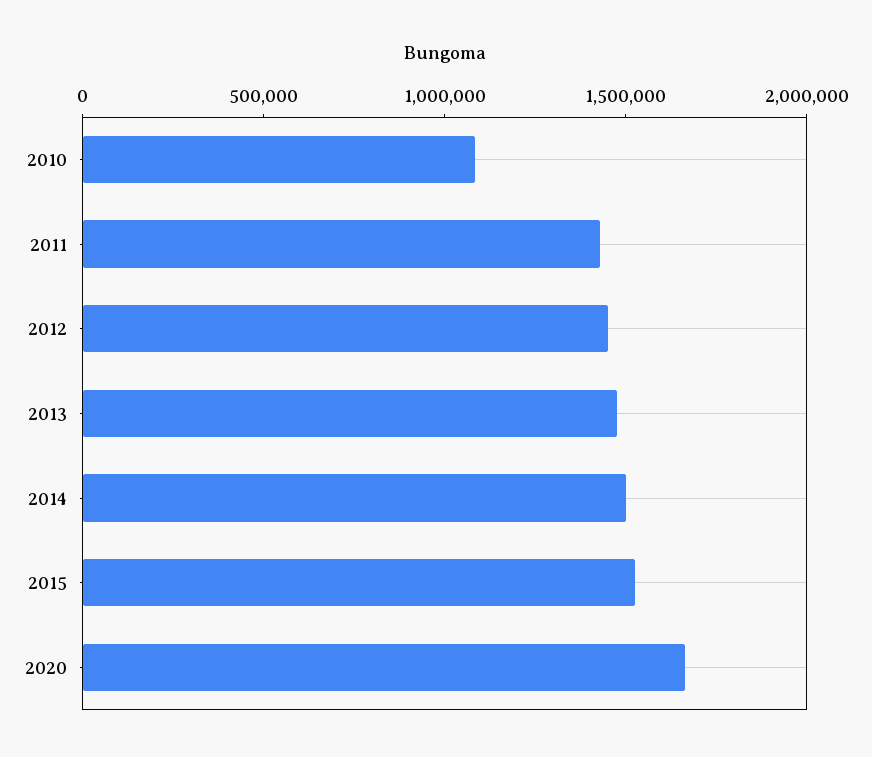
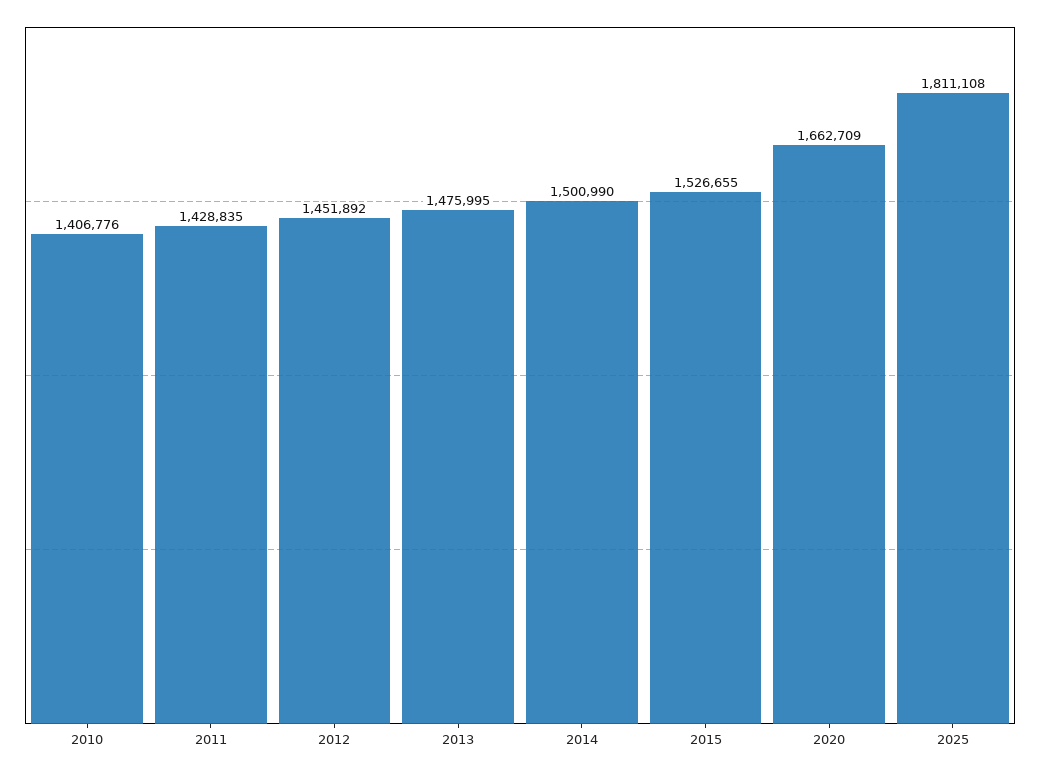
2010: 1100000 -> 1406776
2025: none -> 1811108

